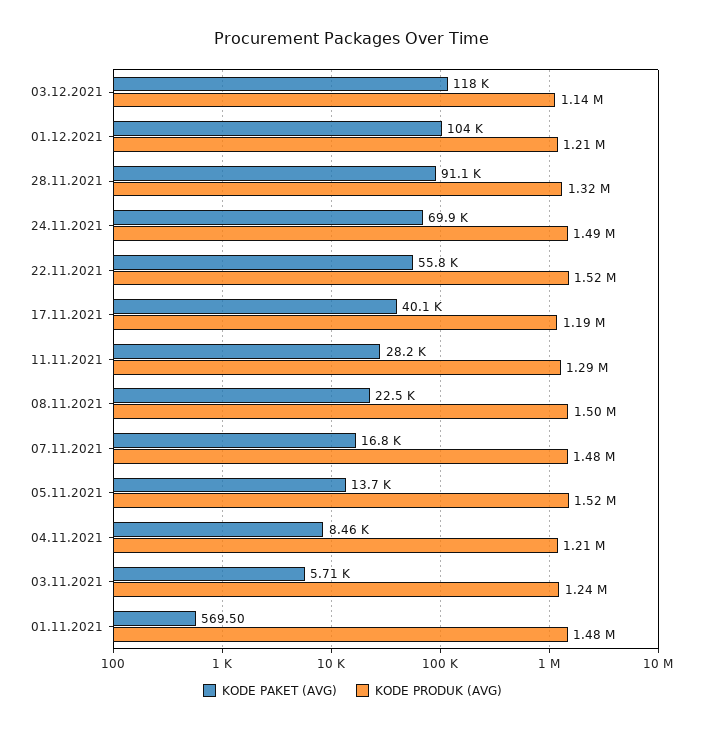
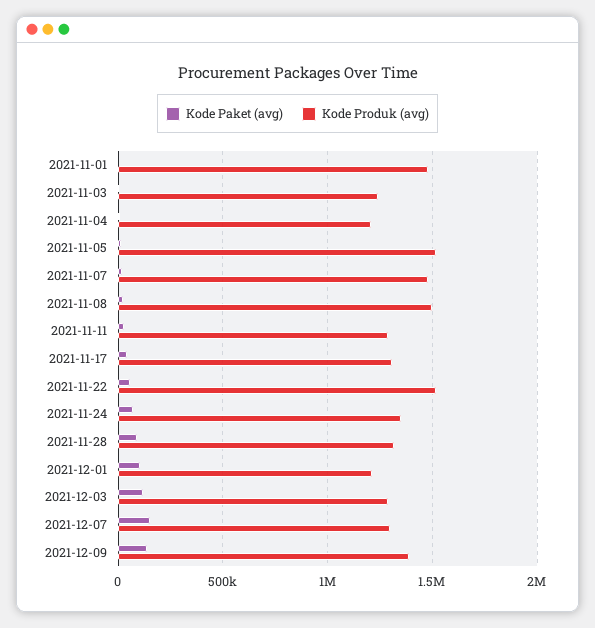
KODE PRODUK (AVG), 03.12.2021: 1140000 -> 1300000
KODE PRODUK (AVG), 24.11.2021: 1490000 -> 1350000
KODE PRODUK (AVG), 17.11.2021: 1190000 -> 1300000
KODE PAKET (AVG), 2021-12-07: none -> 150000
KODE PRODUK (AVG), 2021-12-07: none -> 1300000
KODE PAKET (AVG), 2021-12-09: none -> 150000
KODE PRODUK (AVG), 2021-12-09: none -> 1400000

